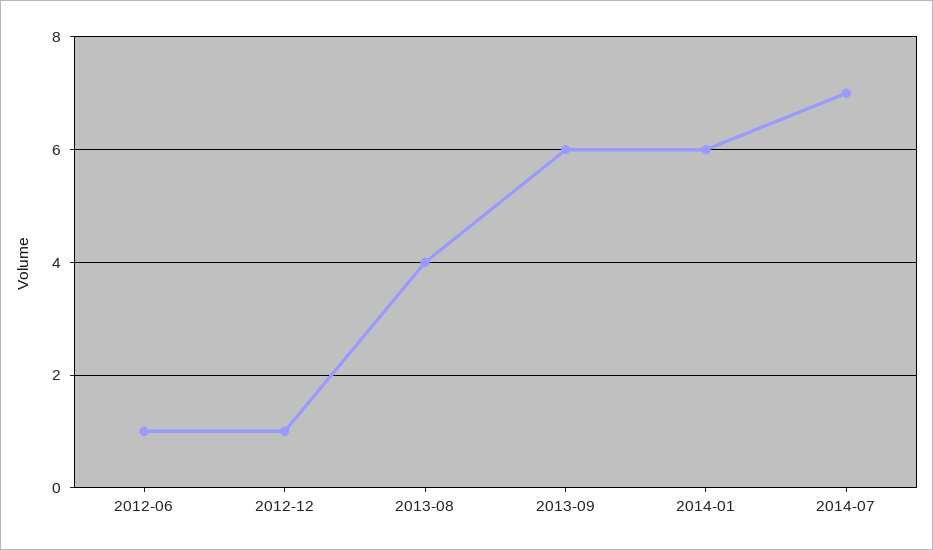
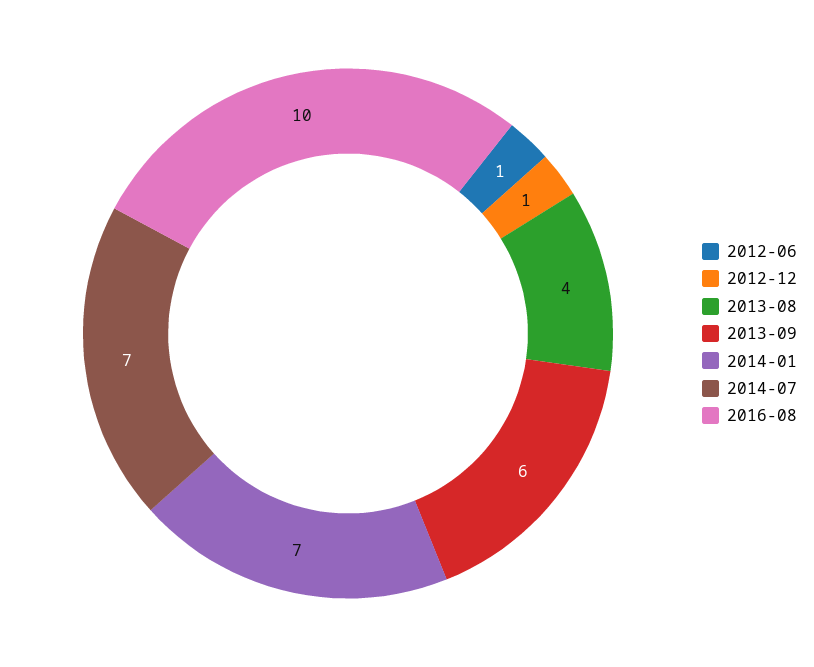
2014-01: 6 -> 7
2016-08: none -> 10

